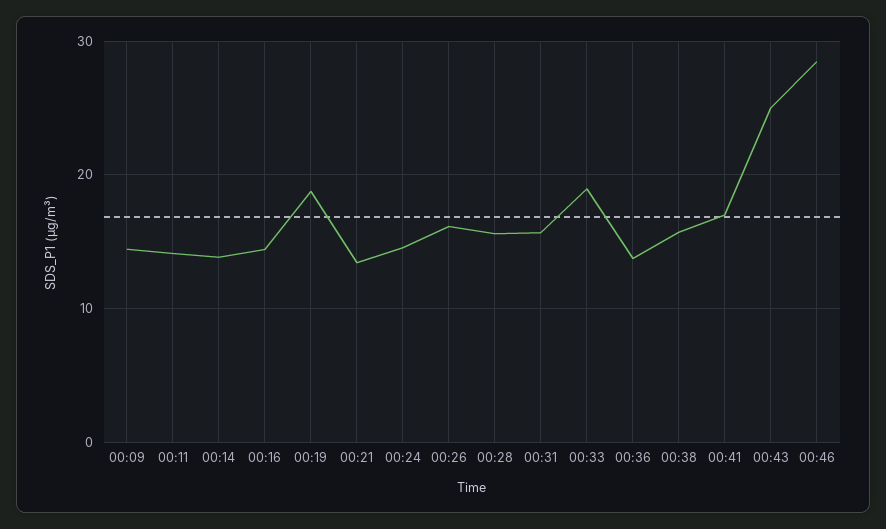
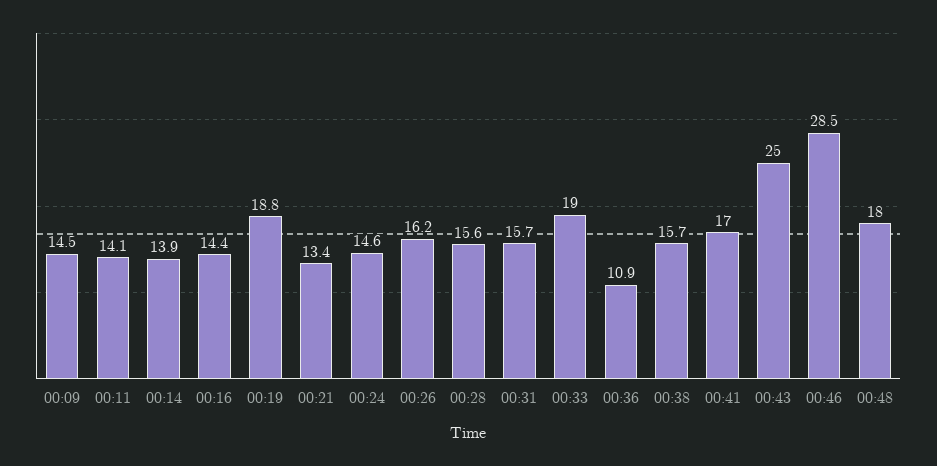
00:36: 14 -> 10.9
00:48: none -> 18

